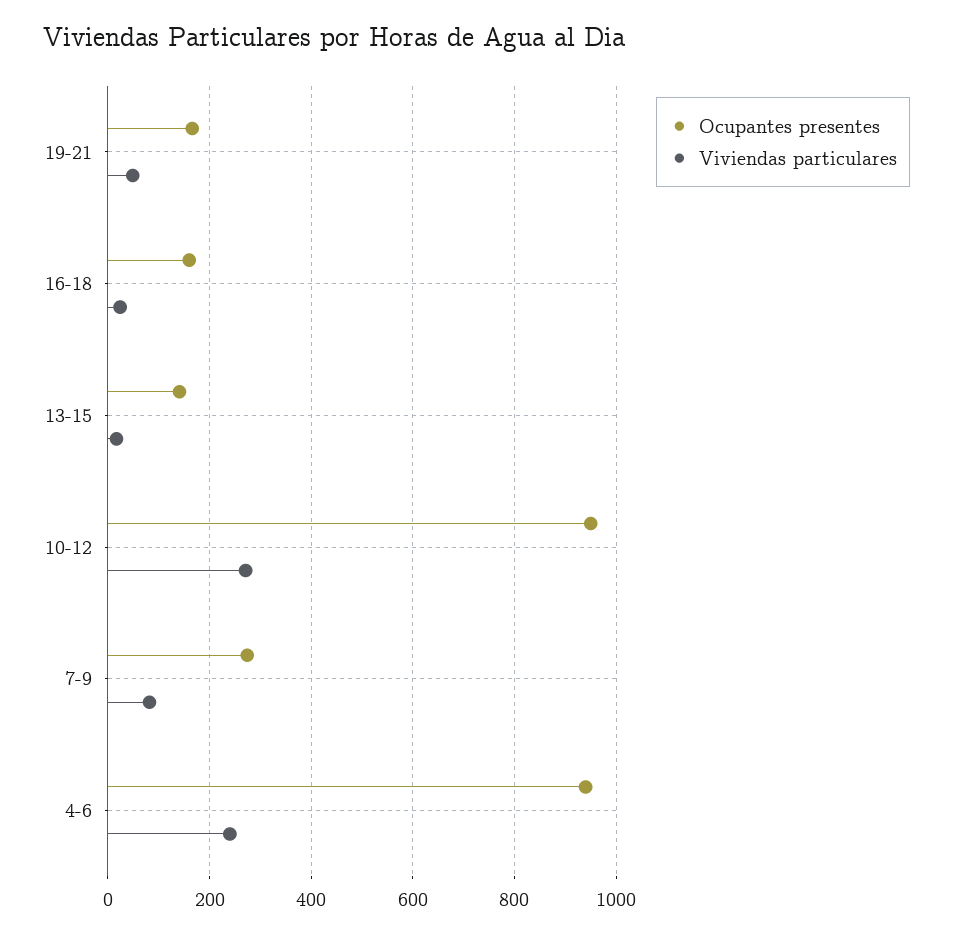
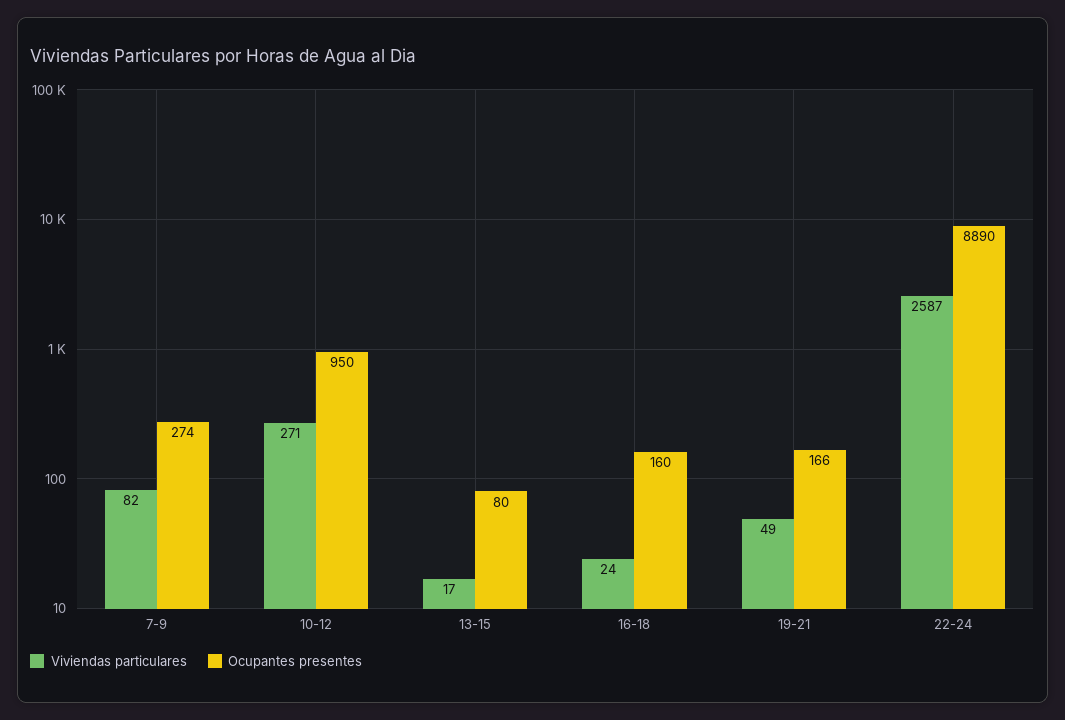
Ocupantes presentes, 13-15: 140 -> 80
Ocupantes presentes, 4-6: 940 -> none
Viviendas particulares, 4-6: 240 -> none
Viviendas particulares, 22-24: none -> 2587
Ocupantes presentes, 22-24: none -> 8890

